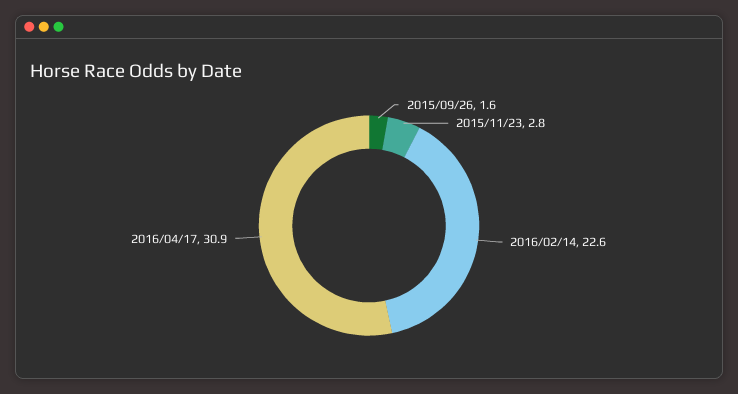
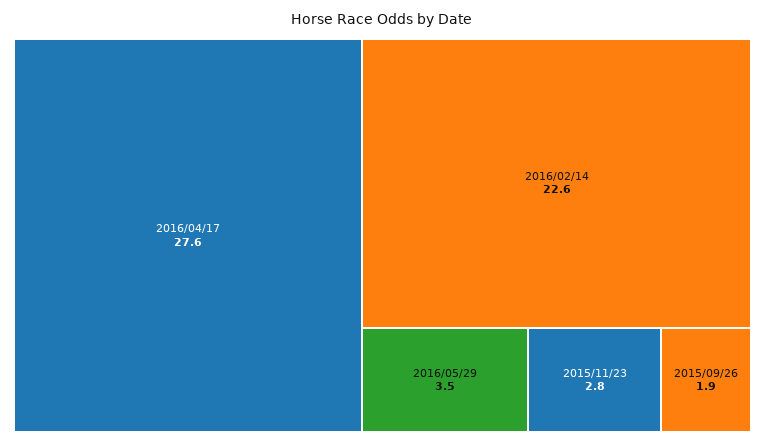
2015/09/26: 1.6 -> 1.9
2016/04/17: 30.9 -> 27.6
2016/05/29: none -> 3.5

